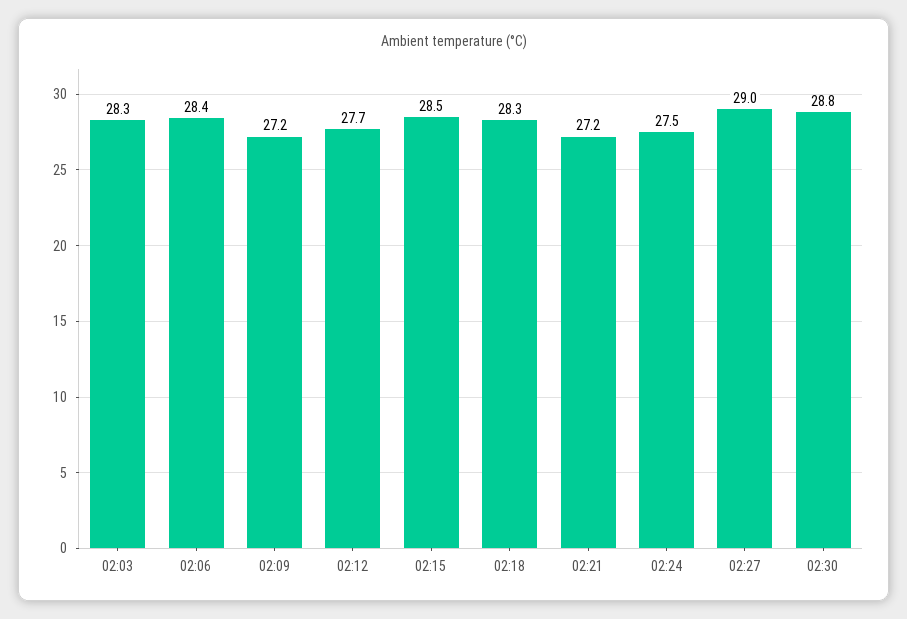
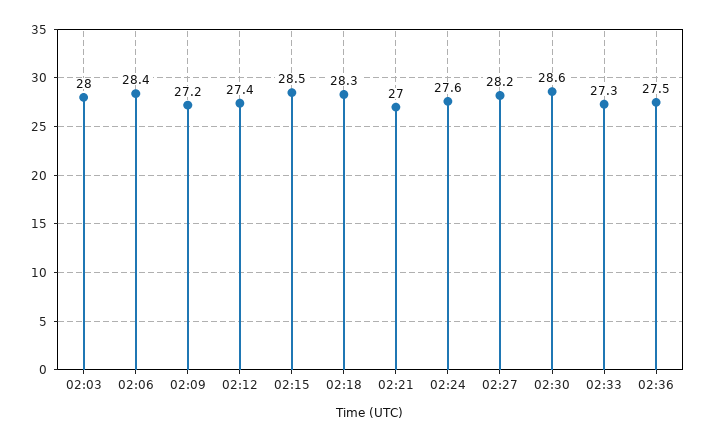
02:03: 28.3 -> 28
02:12: 27.7 -> 27.4
02:21: 27.2 -> 27
02:24: 27.5 -> 27.6
02:27: 29 -> 28.2
02:30: 28.8 -> 28.6
02:33: none -> 27.3
02:36: none -> 27.5

